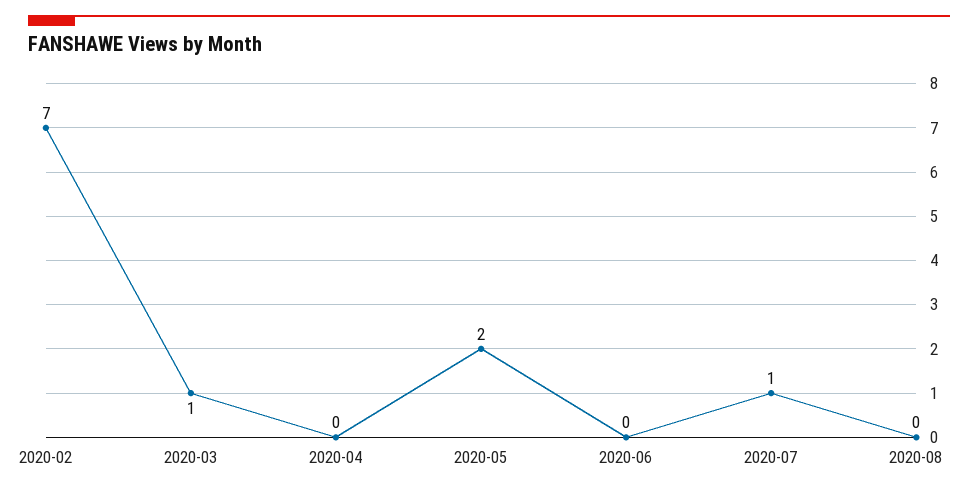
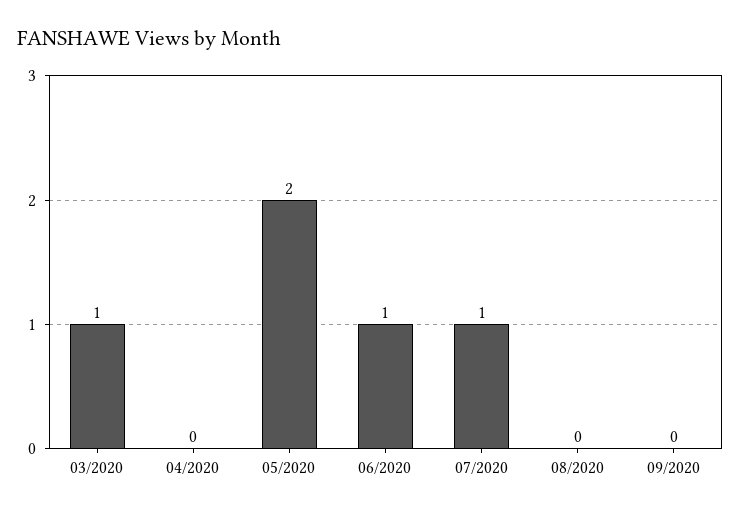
2020-02: 7 -> none
2020-06: 0 -> 1
09/2020: none -> 0

